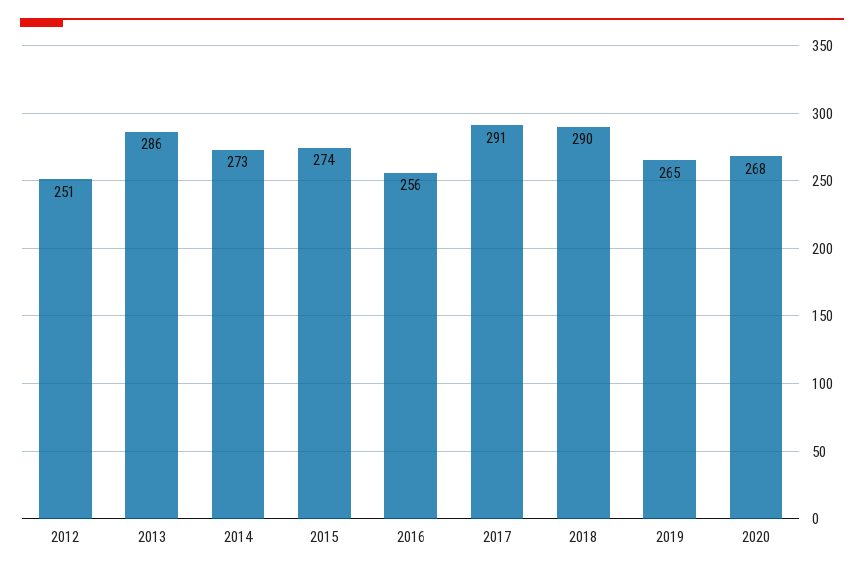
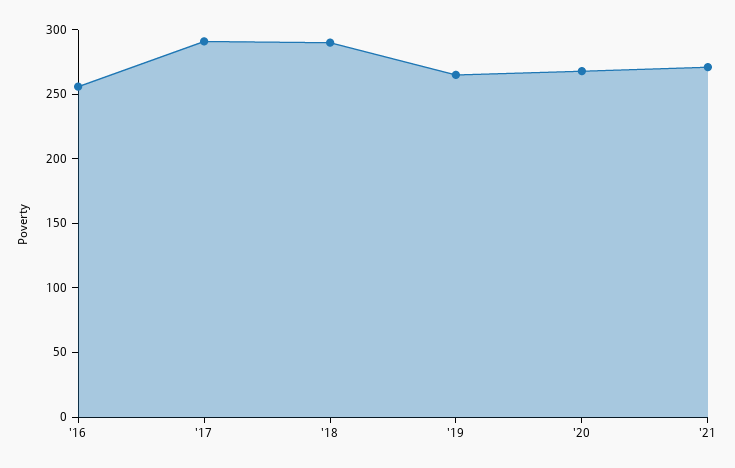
2012: 251 -> none
2013: 286 -> none
2014: 273 -> none
2015: 274 -> none
'21: none -> 270

